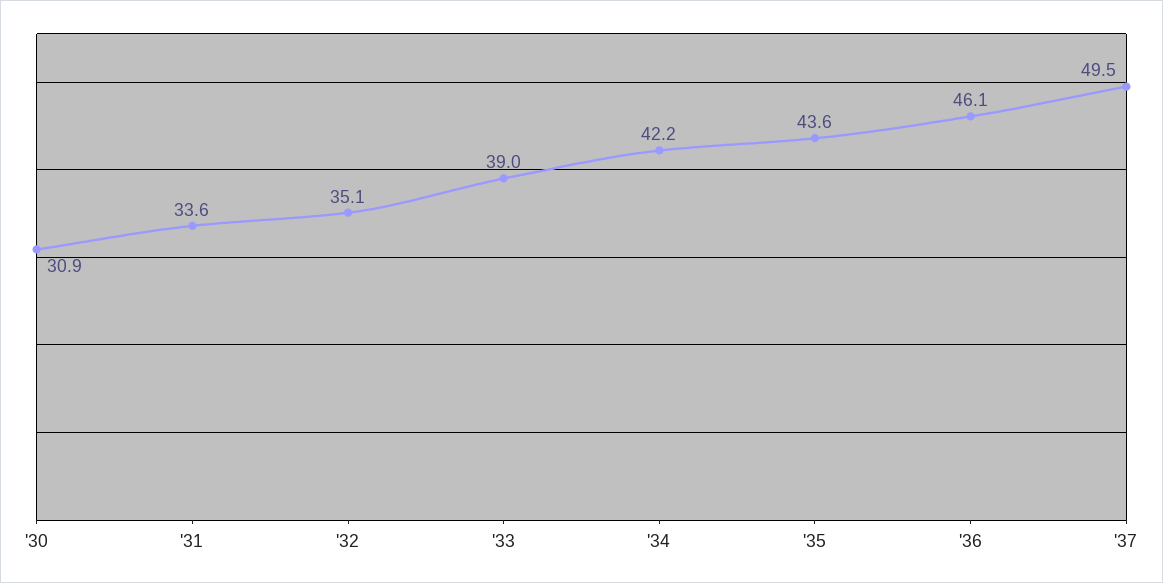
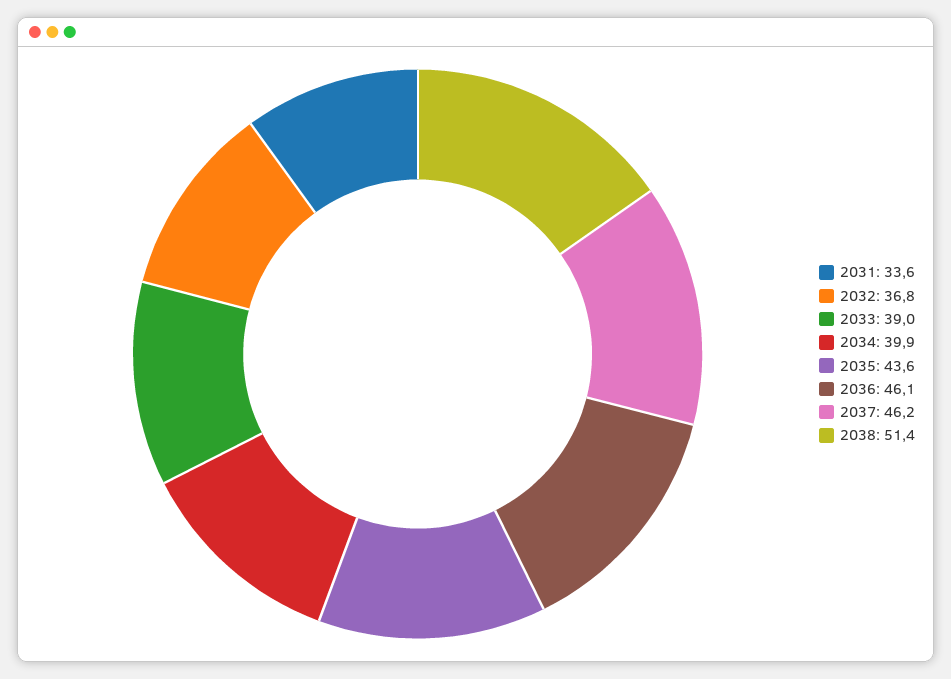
'30: 30.9 -> none
'32: 35.1 -> 36.8
'34: 42.2 -> 39.9
'37: 49.5 -> 46.2
2038: none -> 51.4

